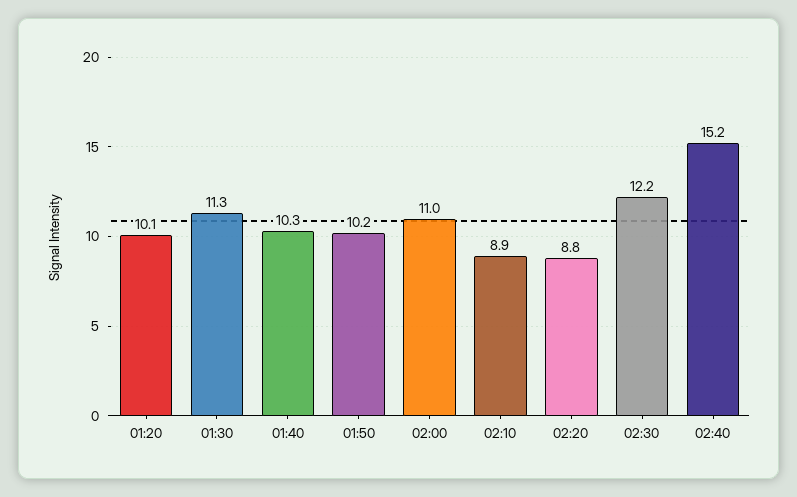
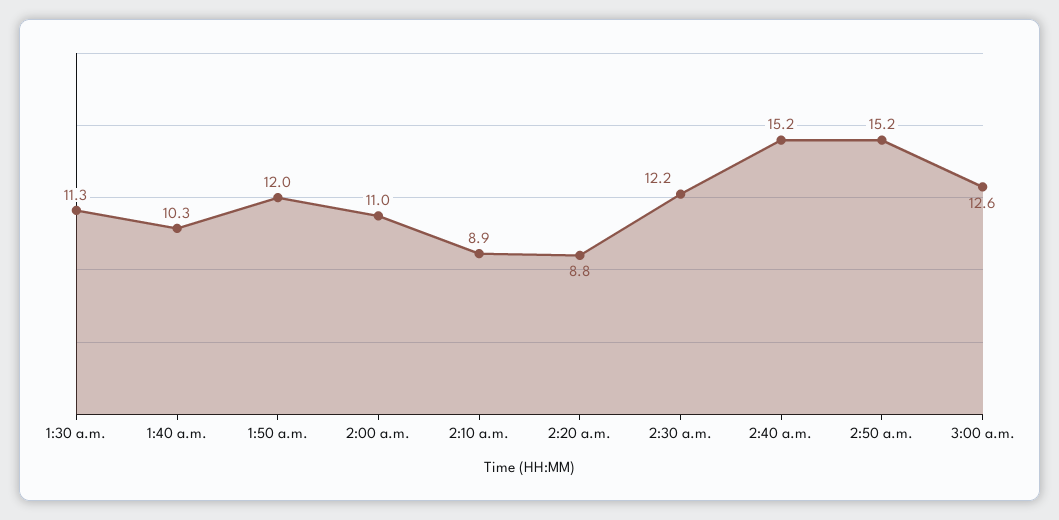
01:20: 10.1 -> none
01:50: 10.2 -> 12
2:50 a.m.: none -> 15.2
3:00 a.m.: none -> 12.6

